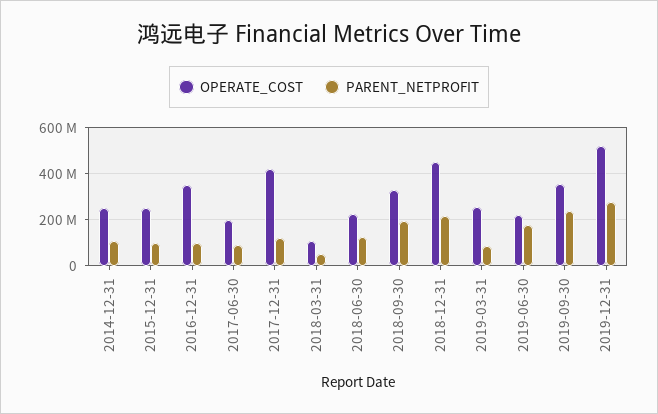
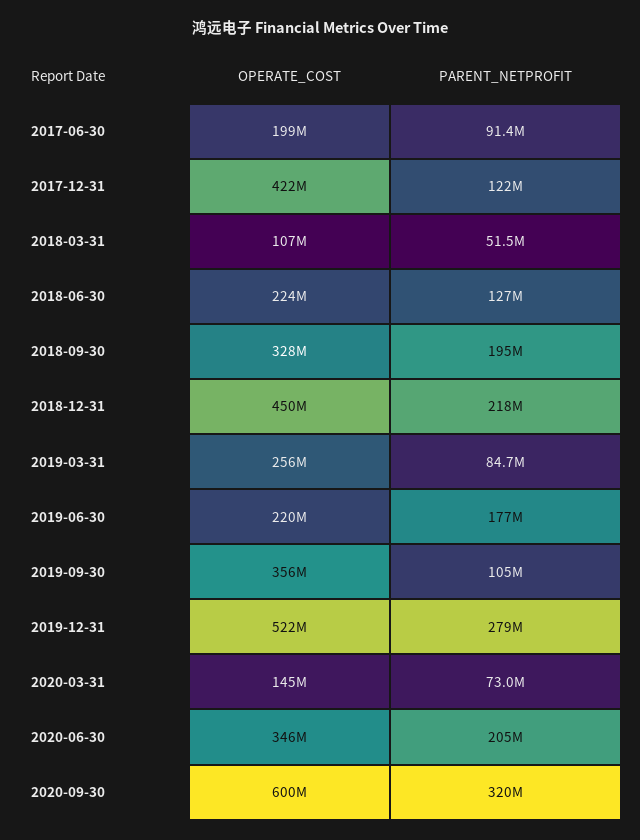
OPERATE_COST, 2014-12-31: 250000000 -> none
PARENT_NETPROFIT, 2014-12-31: 100000000 -> none
OPERATE_COST, 2015-12-31: 250000000 -> none
PARENT_NETPROFIT, 2015-12-31: 100000000 -> none
OPERATE_COST, 2016-12-31: 350000000 -> none
PARENT_NETPROFIT, 2016-12-31: 100000000 -> none
PARENT_NETPROFIT, 2019-09-30: 250000000 -> 105000000
OPERATE_COST, 2020-03-31: none -> 145000000
PARENT_NETPROFIT, 2020-03-31: none -> 73000000
OPERATE_COST, 2020-06-30: none -> 346000000
PARENT_NETPROFIT, 2020-06-30: none -> 205000000
OPERATE_COST, 2020-09-30: none -> 600000000
PARENT_NETPROFIT, 2020-09-30: none -> 320000000

